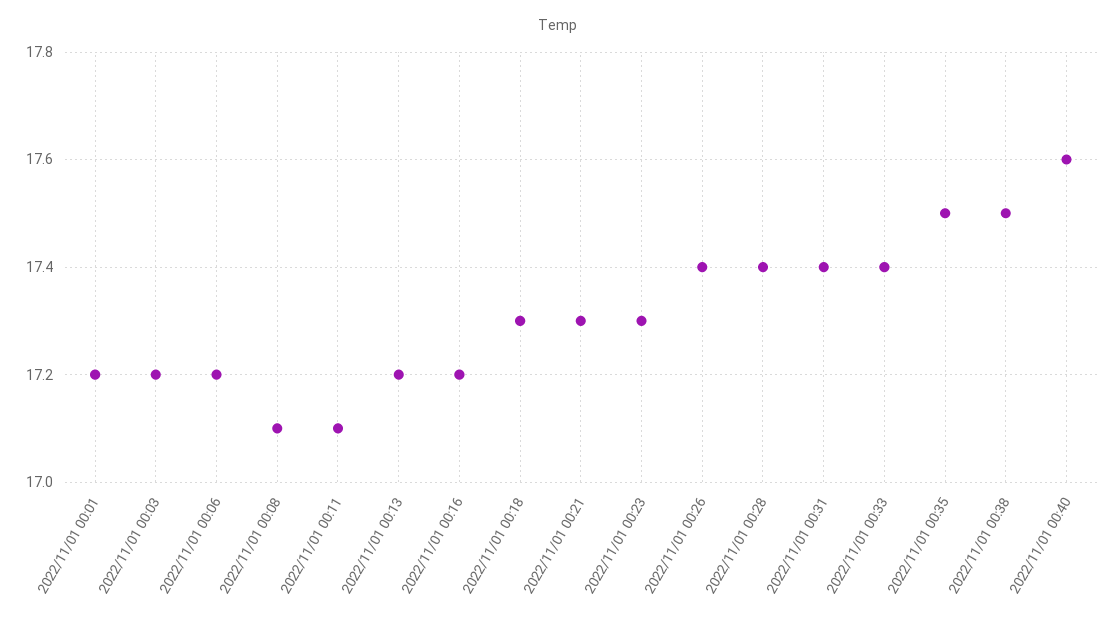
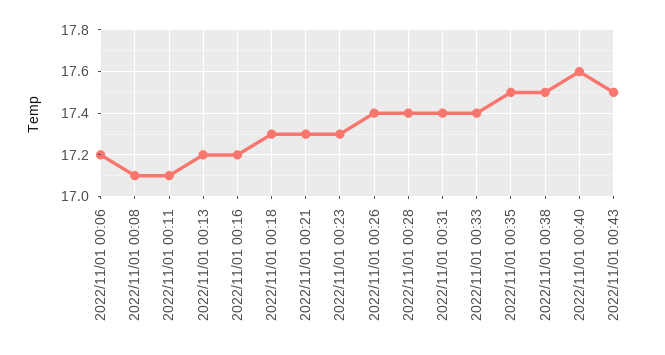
2022/11/01 00:01: 17.2 -> none
2022/11/01 00:03: 17.2 -> none
2022/11/01 00:43: none -> 17.5

